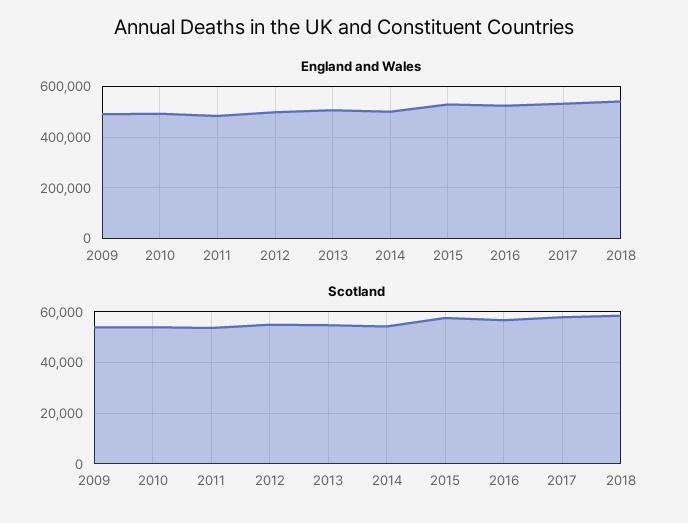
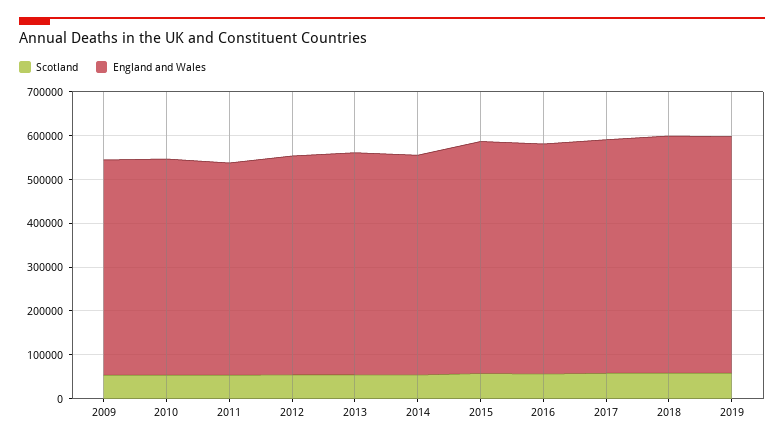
Scotland, 2019: none -> 60000
England and Wales, 2019: none -> 540000

